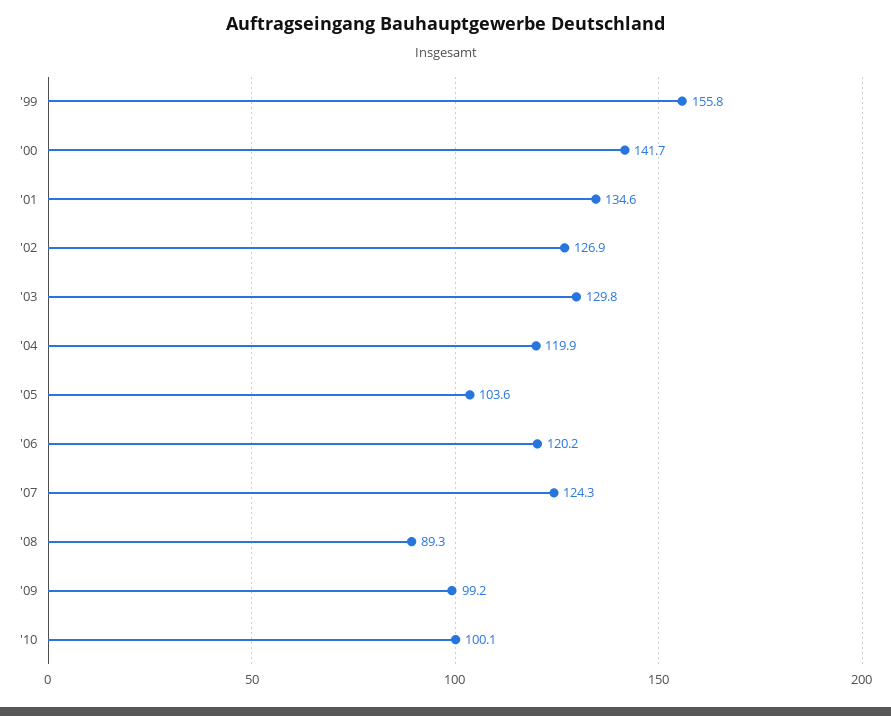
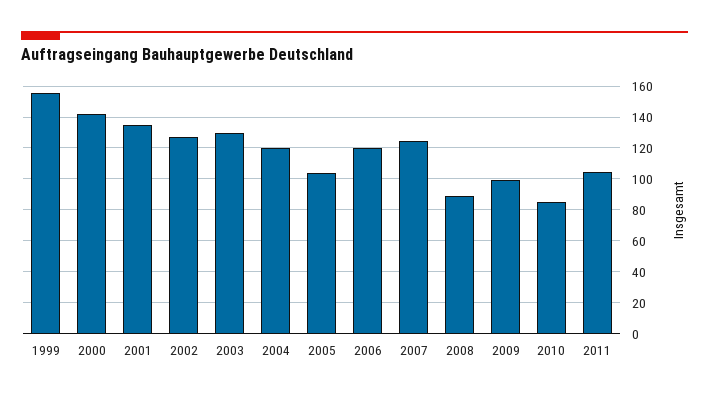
'10: 100.1 -> 85
2011: none -> 105

